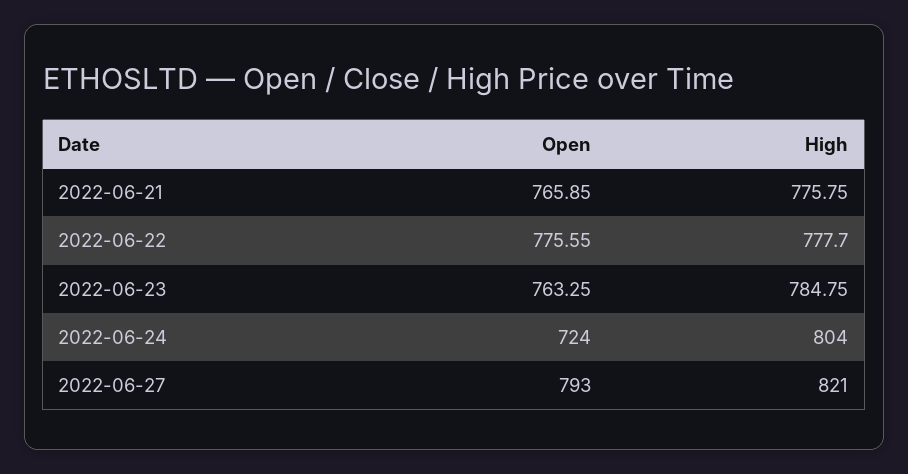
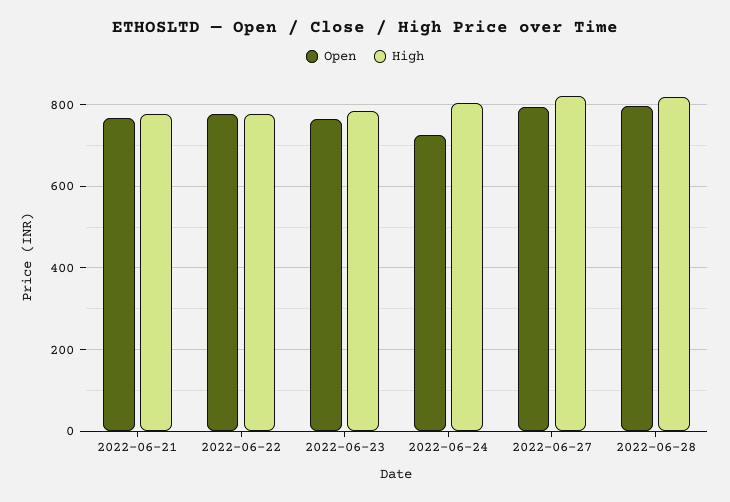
Open, 2022-06-28: none -> 800
High, 2022-06-28: none -> 820

